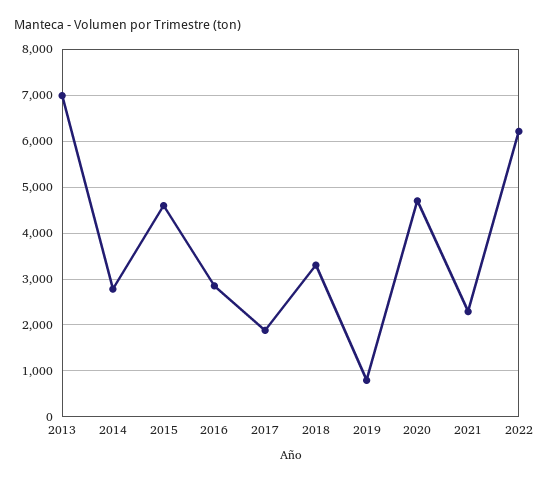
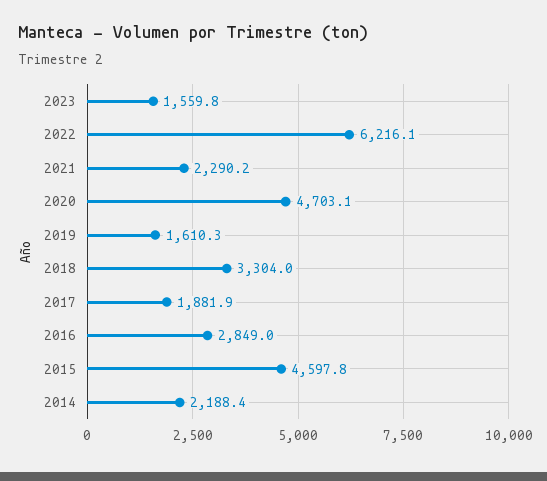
2013: 7000 -> none
2014: 2800 -> 2188.4
2019: 800 -> 1610.3
2023: none -> 1559.8

